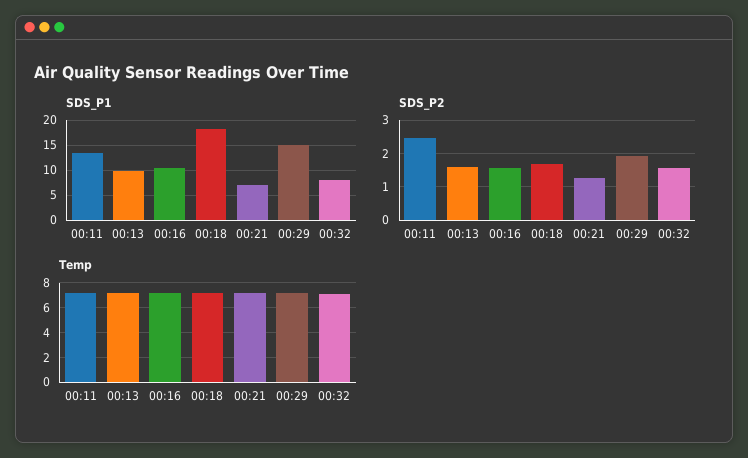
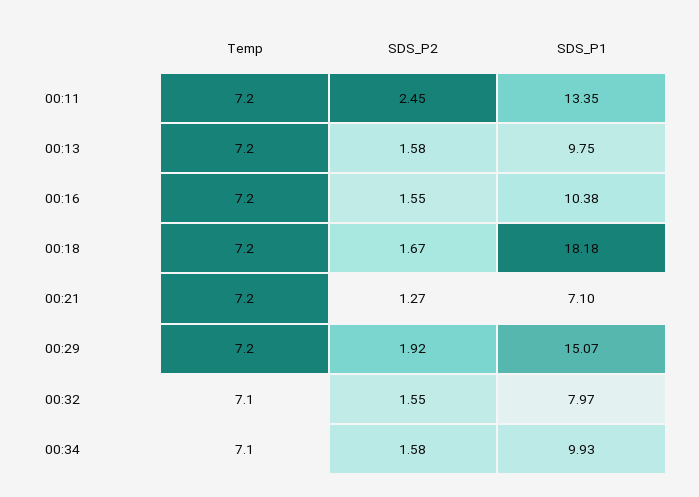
Temp, 00:34: none -> 7.1
SDS_P2, 00:34: none -> 1.58
SDS_P1, 00:34: none -> 9.93

